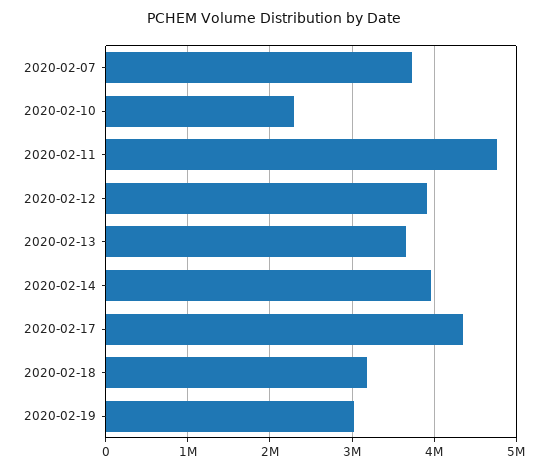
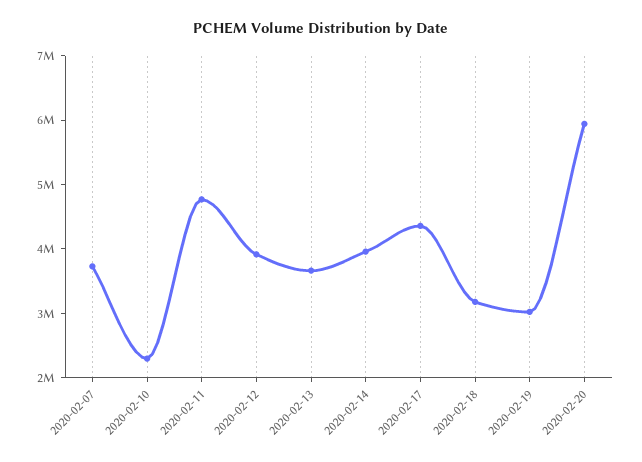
2020-02-20: none -> 6000000

